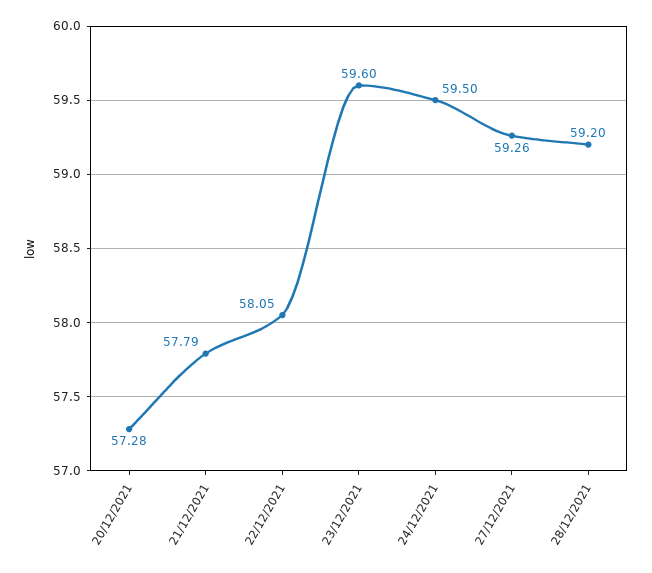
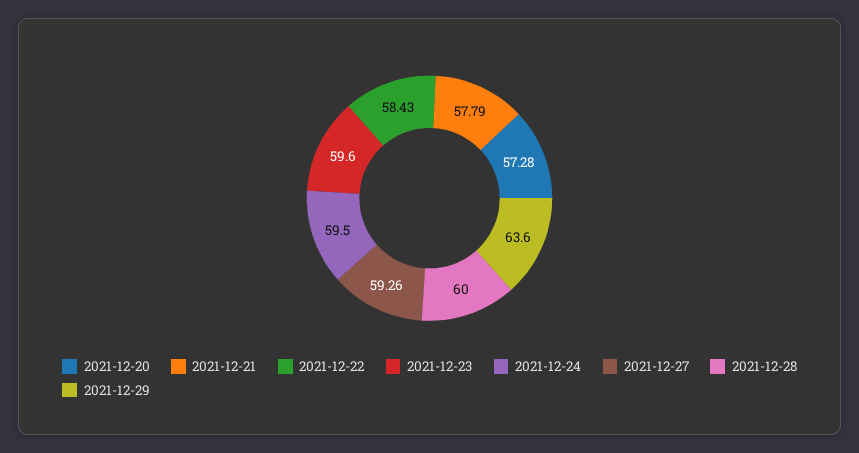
22/12/2021: 58.05 -> 58.43
28/12/2021: 59.2 -> 60
2021-12-29: none -> 63.6

